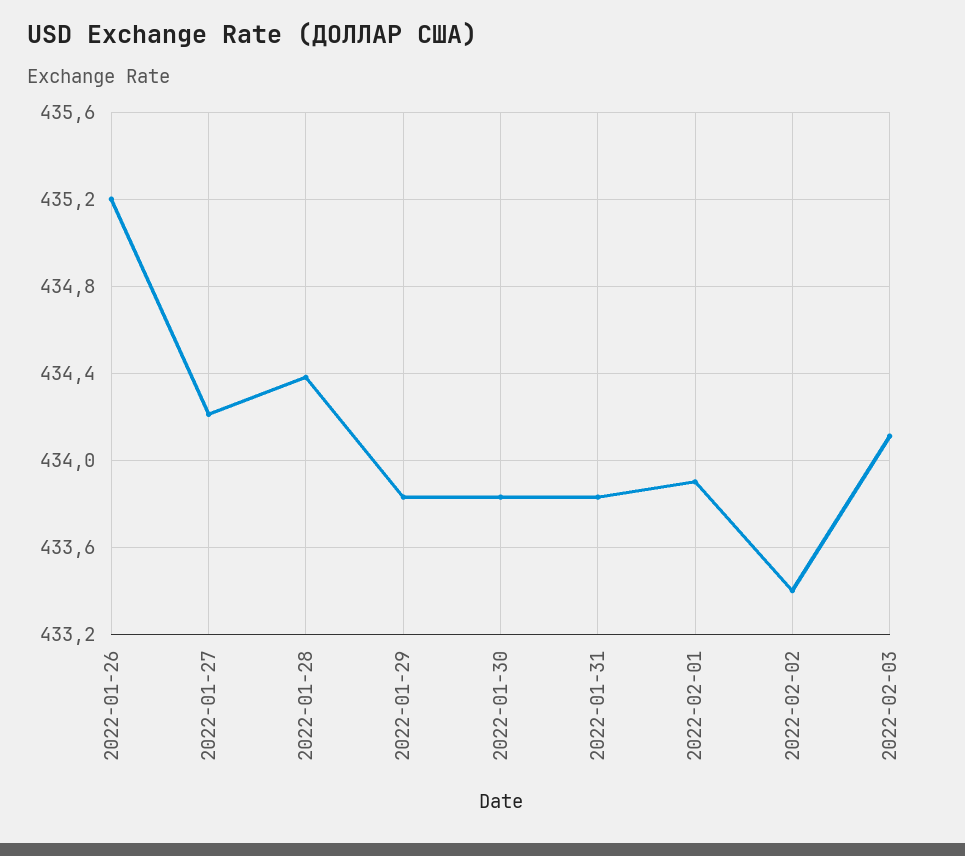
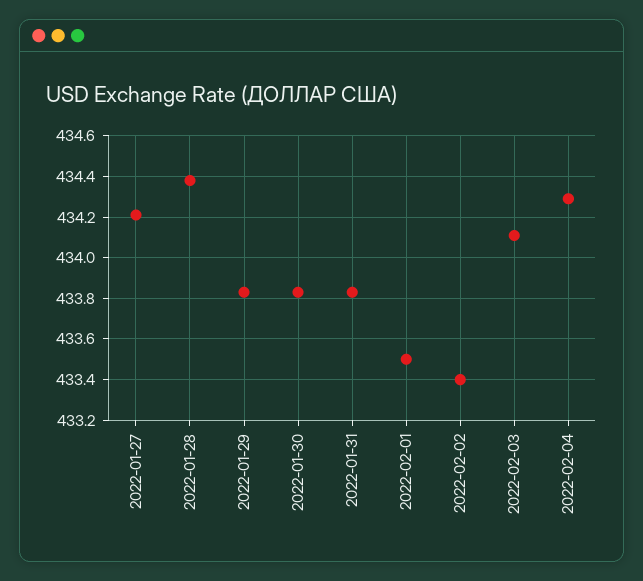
2022-01-26: 435.2 -> none
2022-02-01: 433.9 -> 433.5
2022-02-04: none -> 434.3

